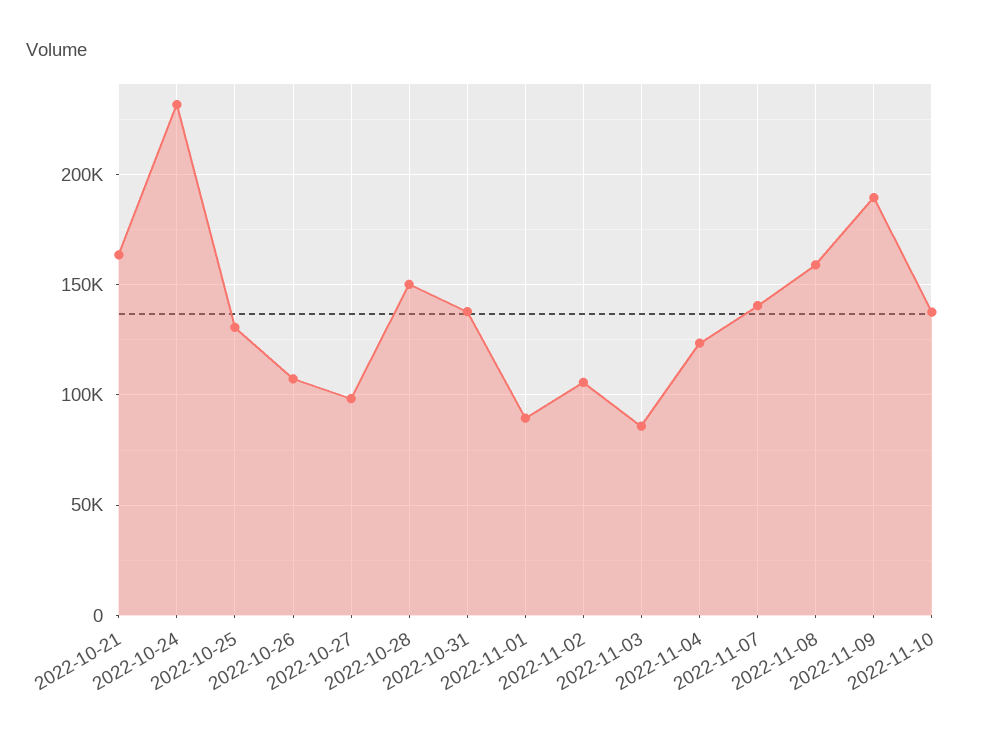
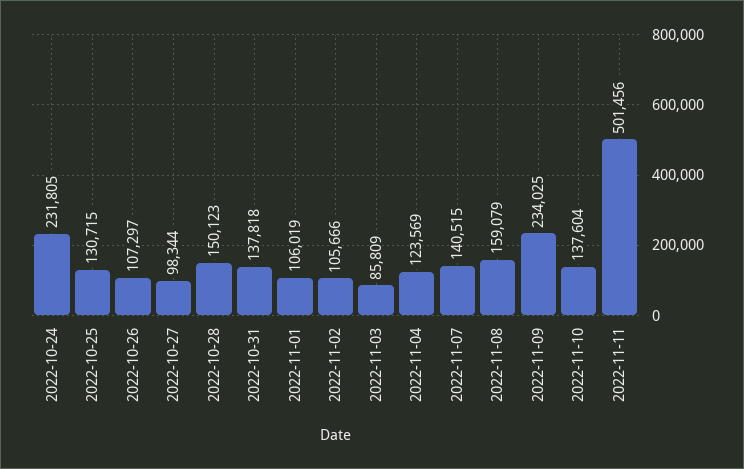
2022-10-21: 165000 -> none
2022-11-01: 90000 -> 106019
2022-11-09: 190000 -> 234025
2022-11-11: none -> 501456

